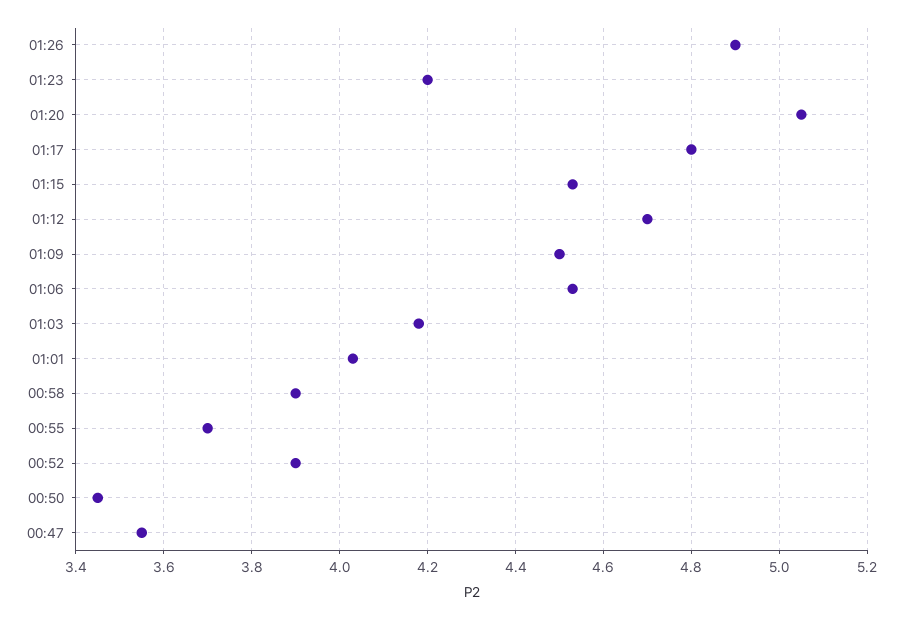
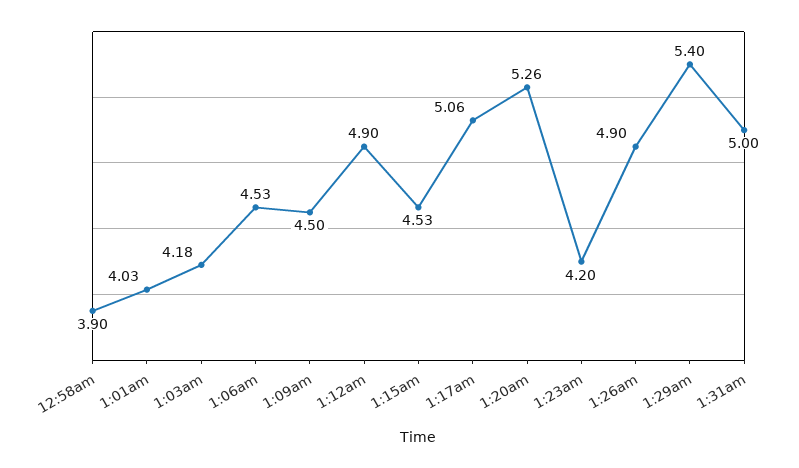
01:20: 5.05 -> 5.26
01:17: 4.8 -> 5.06
01:12: 4.7 -> 4.9
00:55: 3.7 -> none
00:52: 3.9 -> none
00:50: 3.45 -> none
00:47: 3.55 -> none
1:29am: none -> 5.4
1:31am: none -> 5

